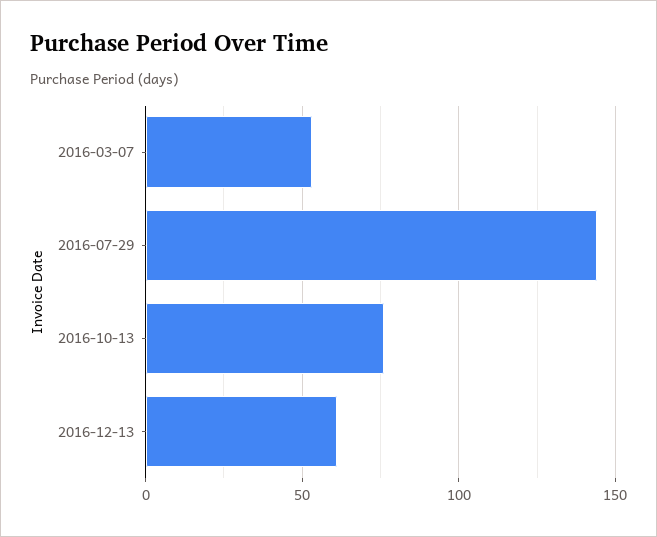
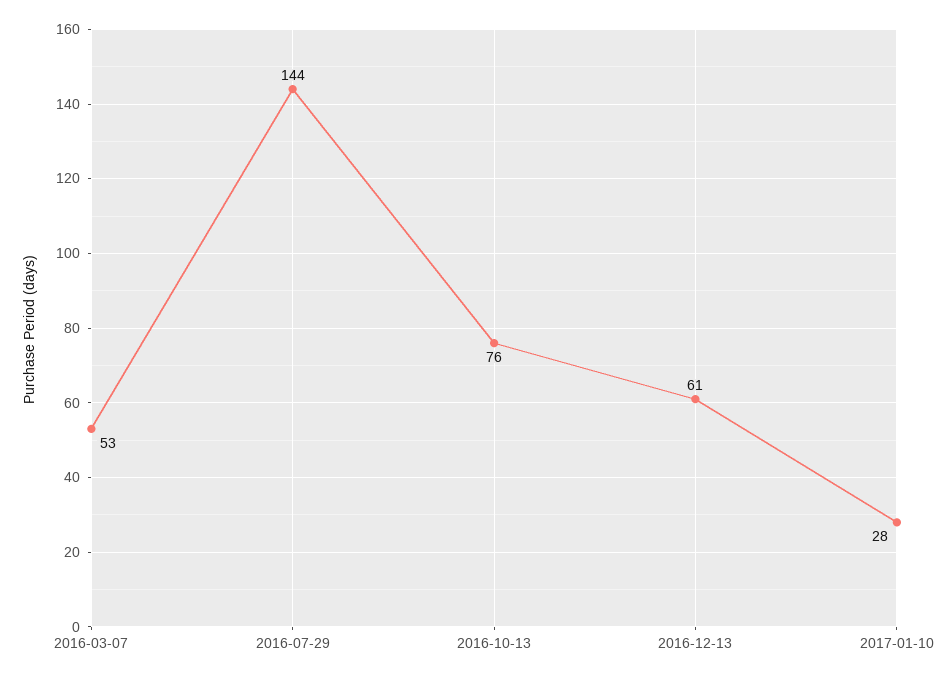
2017-01-10: none -> 28

